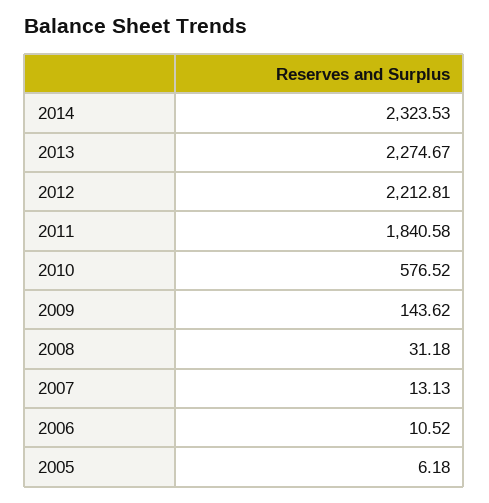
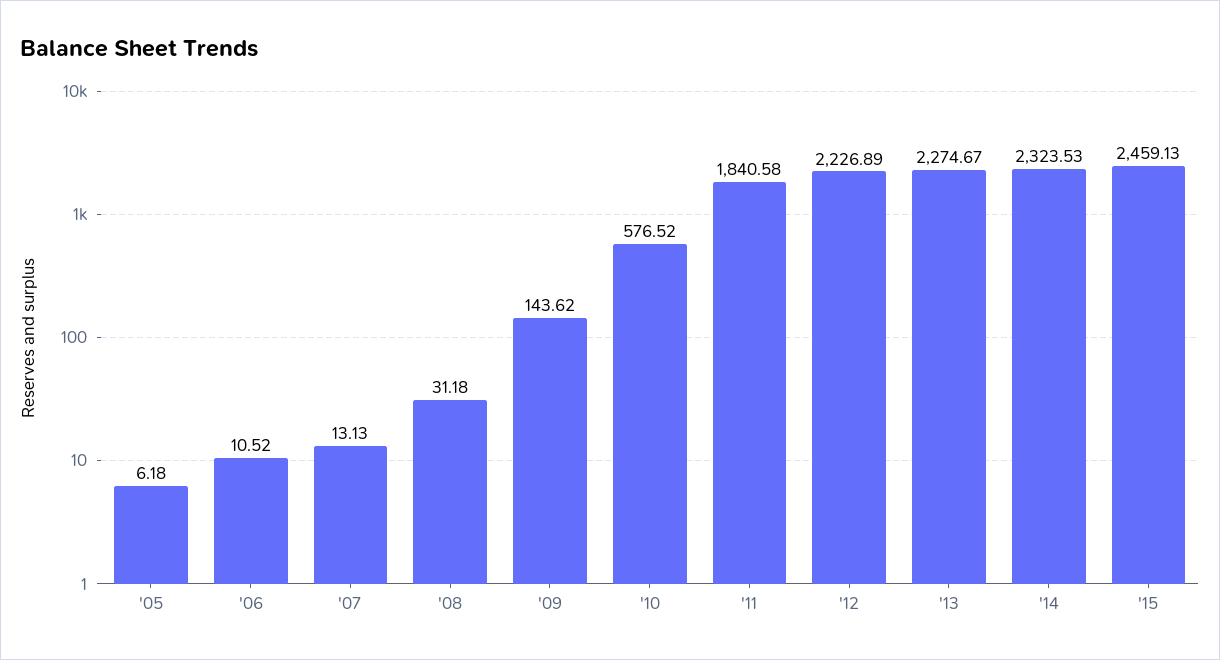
2012: 2212.81 -> 2226.89
'15: none -> 2459.13

